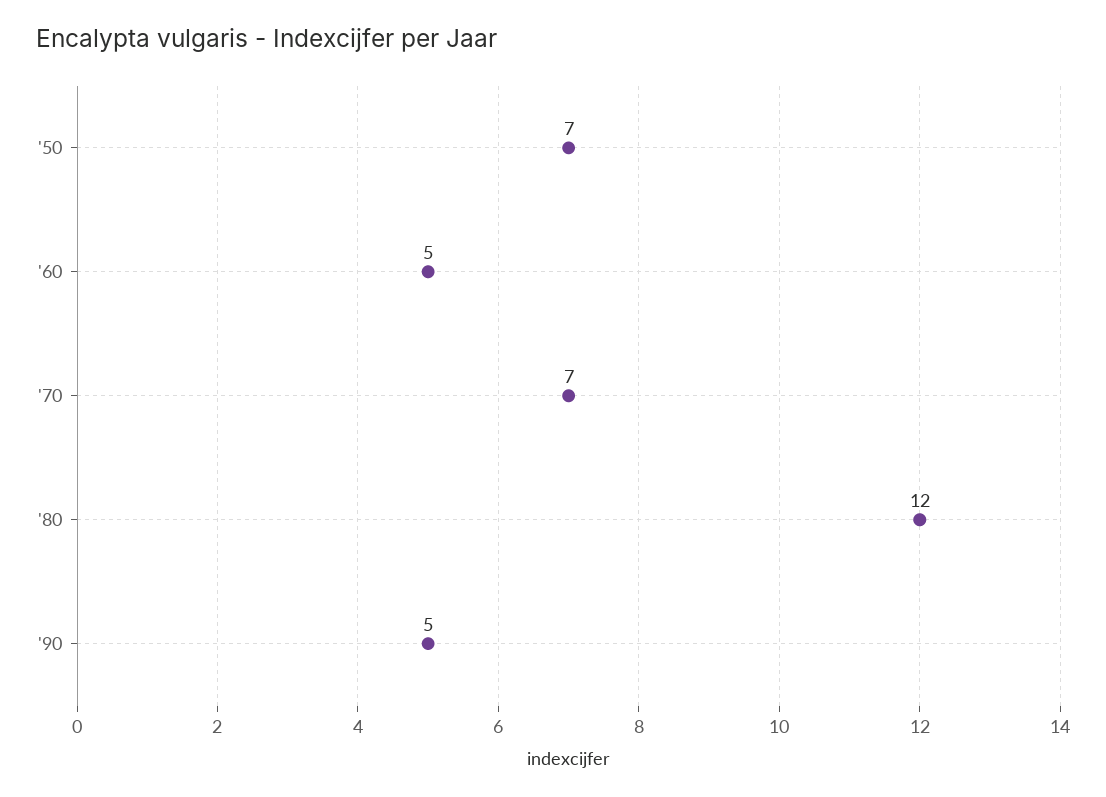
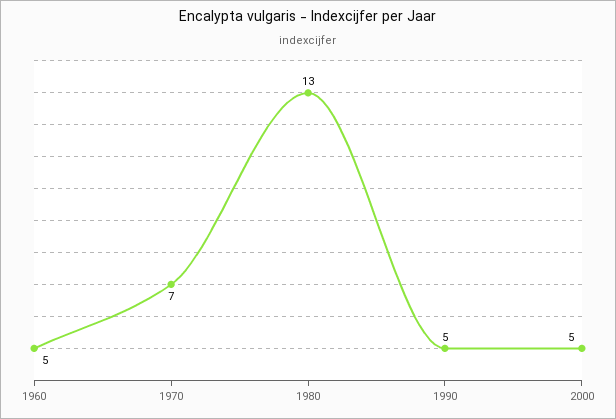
'50: 7 -> none
'80: 12 -> 13
2000: none -> 5

